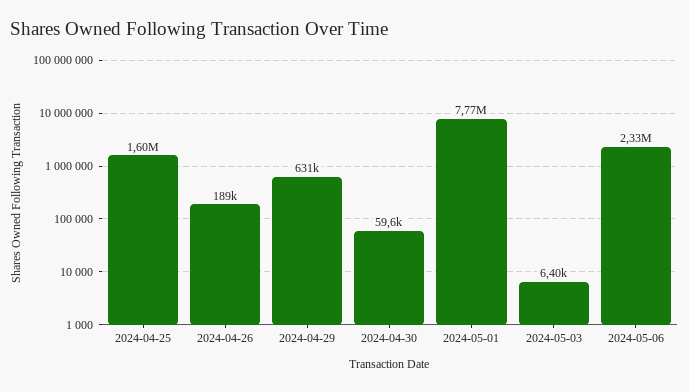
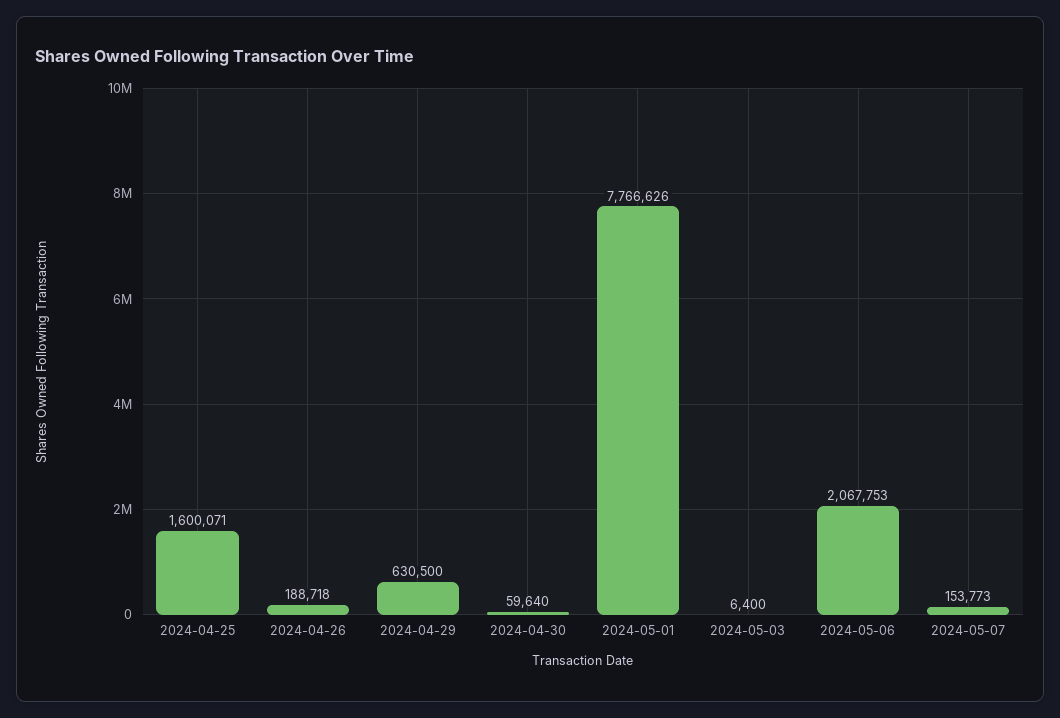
2024-05-06: 2330000 -> 2067753
2024-05-07: none -> 153773

